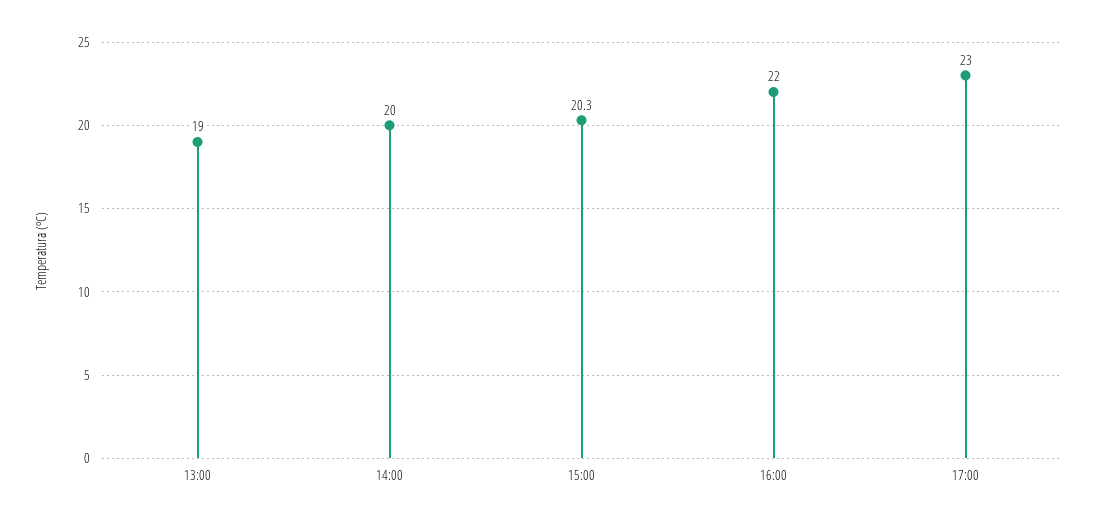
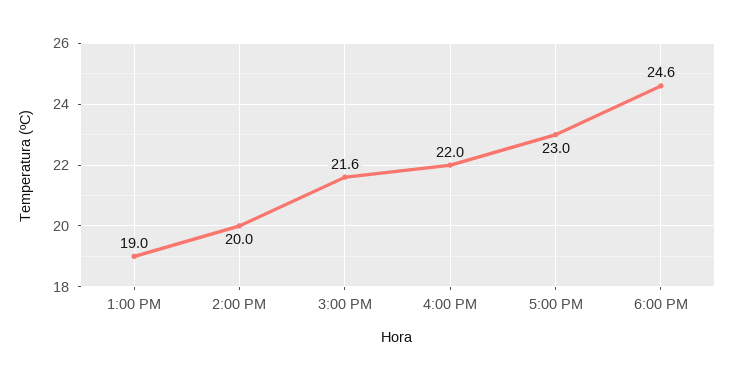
15:00: 20.3 -> 21.6
6:00 PM: none -> 24.6

